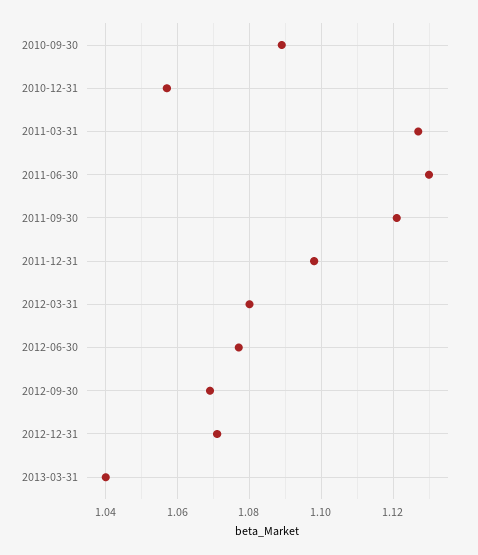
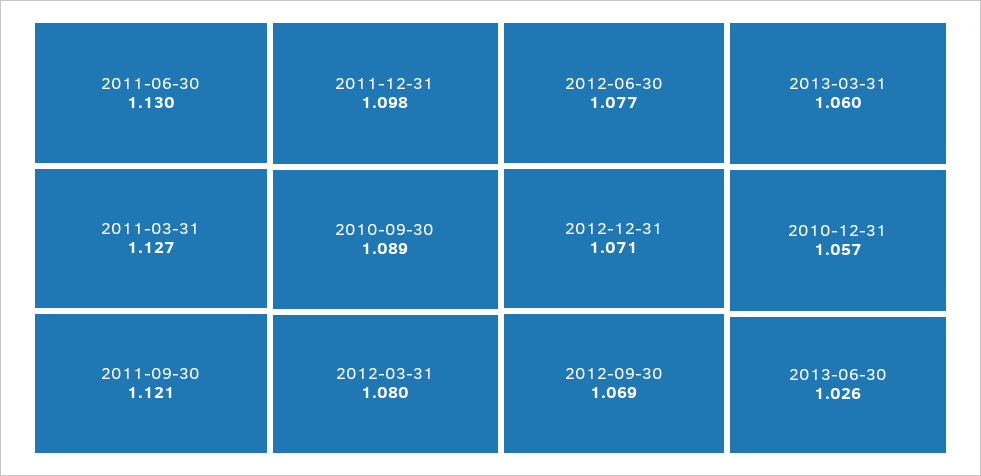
2013-03-31: 1.04 -> 1.06
2013-06-30: none -> 1.026

